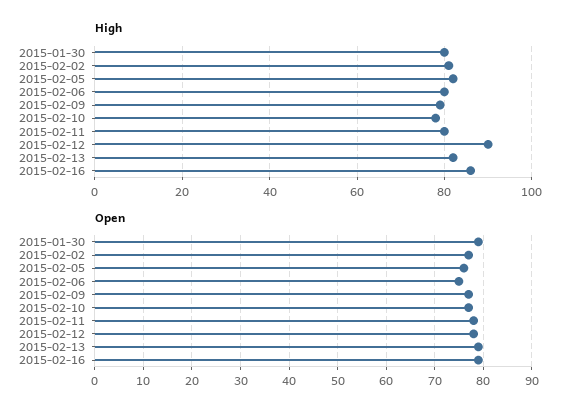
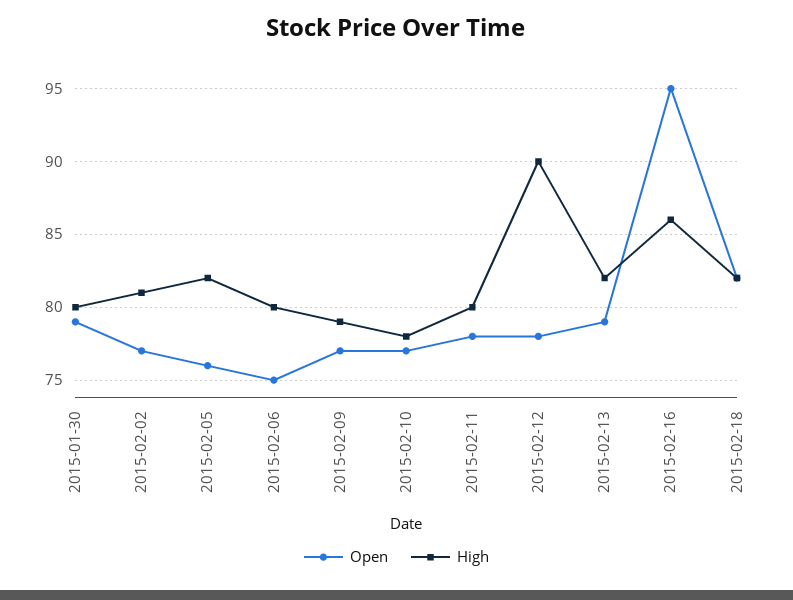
Open, 2015-02-16: 80 -> 95
Open, 2015-02-18: none -> 82
High, 2015-02-18: none -> 82

